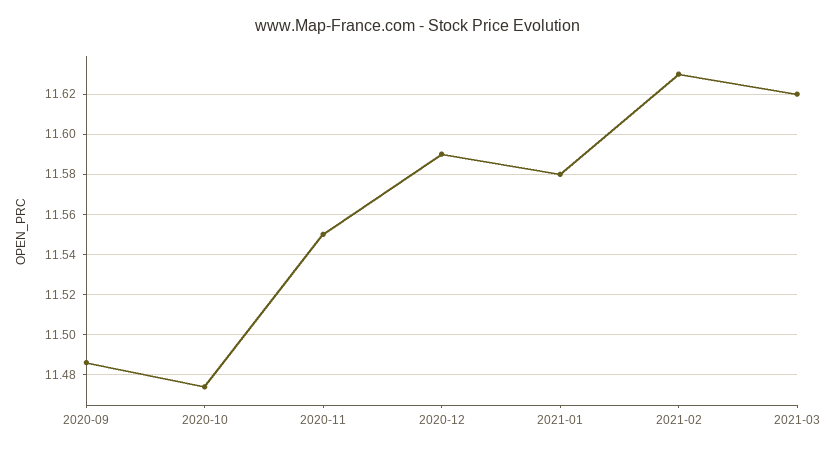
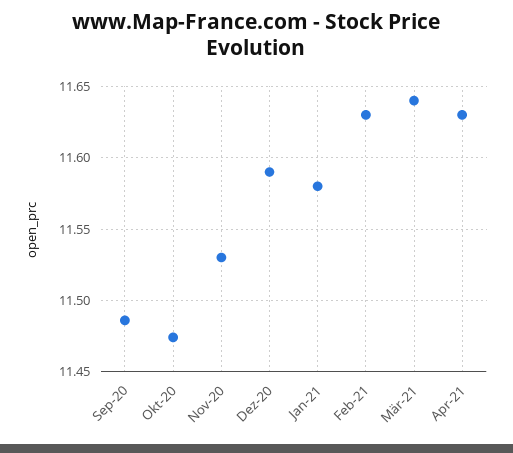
2020-11: 11.55 -> 11.53
2021-03: 11.62 -> 11.64
Apr-21: none -> 11.63

